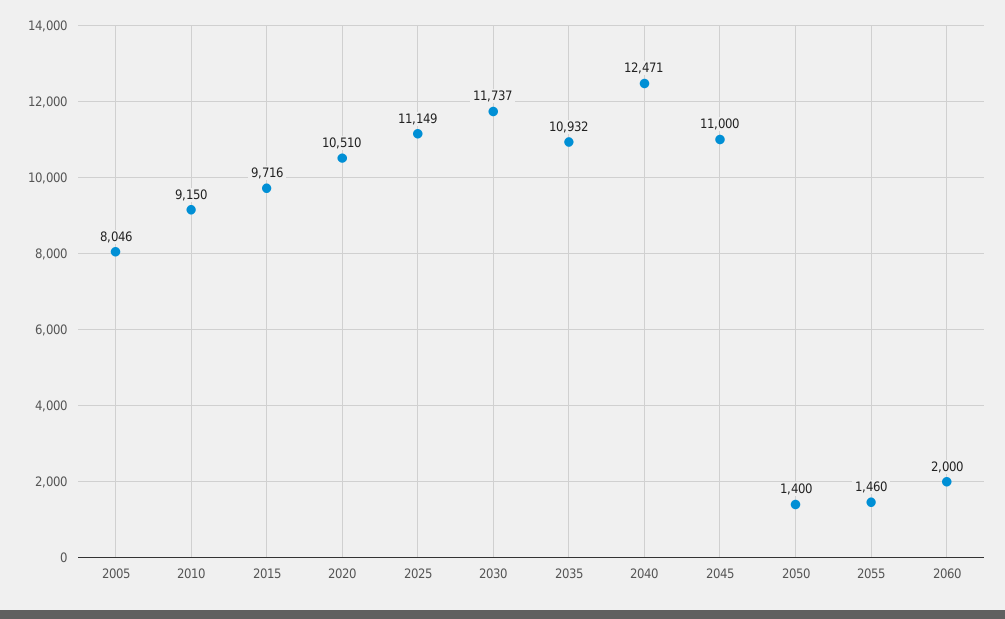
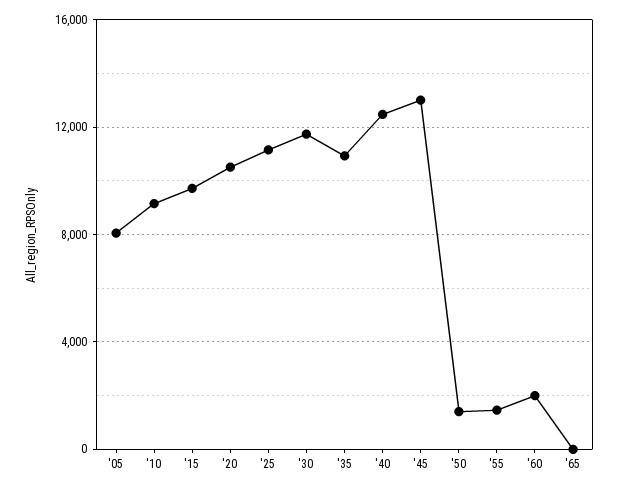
2045: 11000 -> 13000
'65: none -> 0

